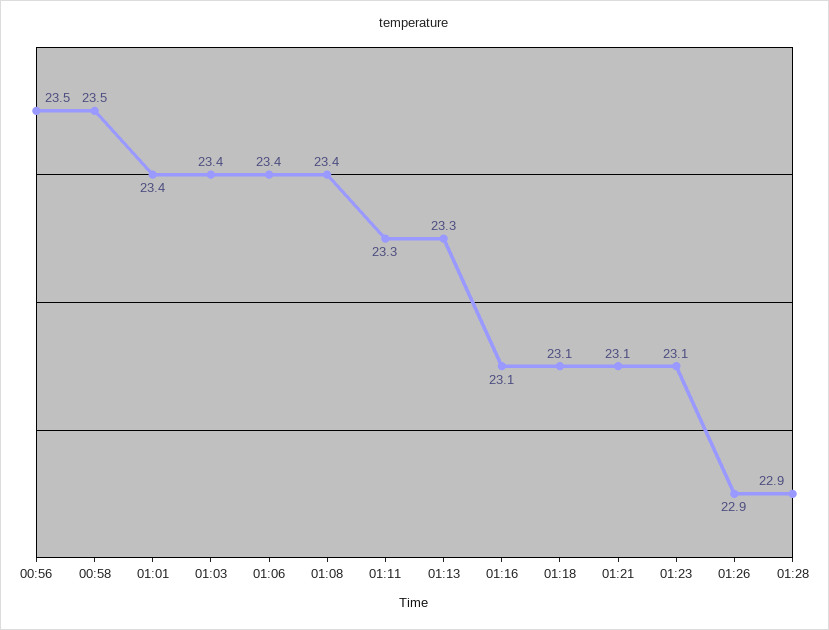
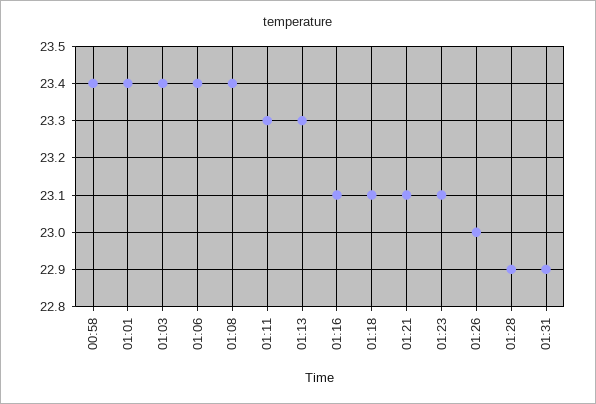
00:56: 23.5 -> none
00:58: 23.5 -> 23.4
01:26: 22.9 -> 23
01:31: none -> 22.9

